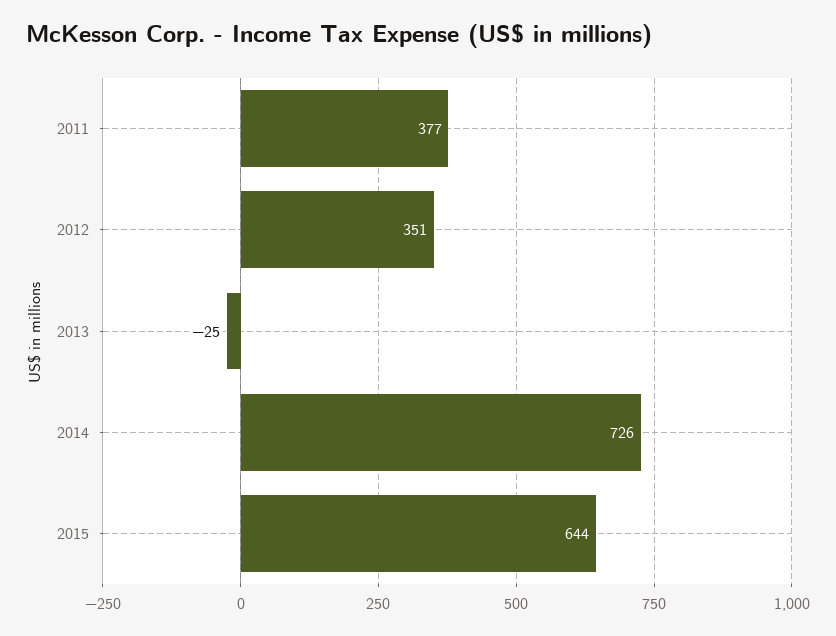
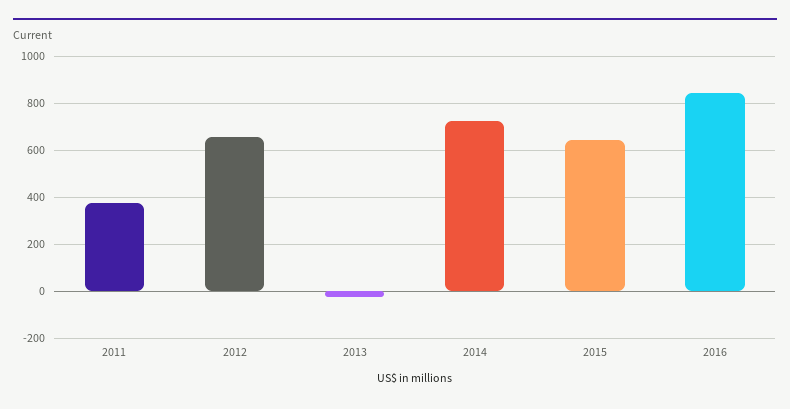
2012: 351 -> 650
2016: none -> 850

